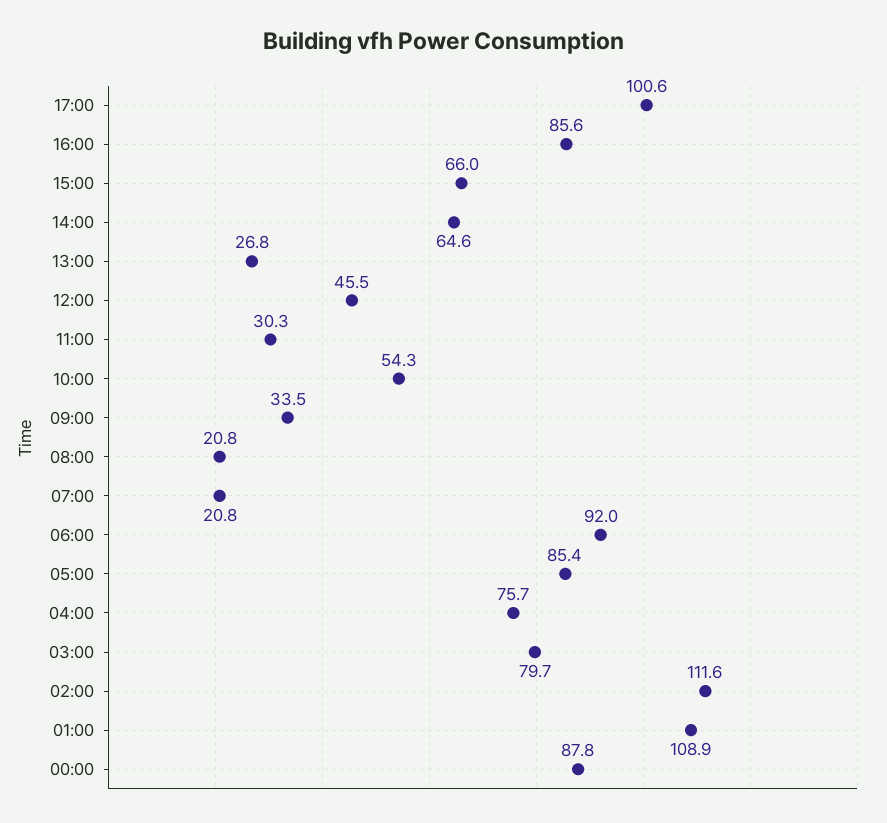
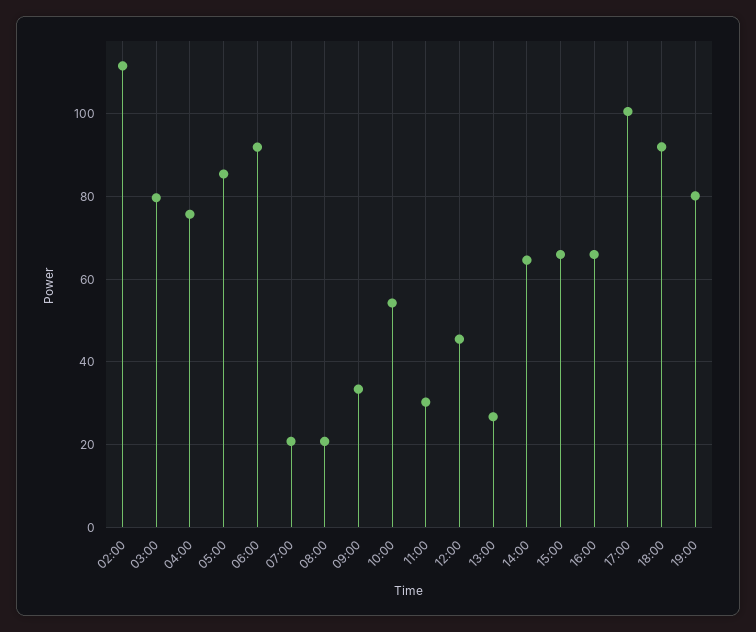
16:00: 85.6 -> 66
01:00: 108.9 -> none
00:00: 87.8 -> none
18:00: none -> 92
19:00: none -> 80

